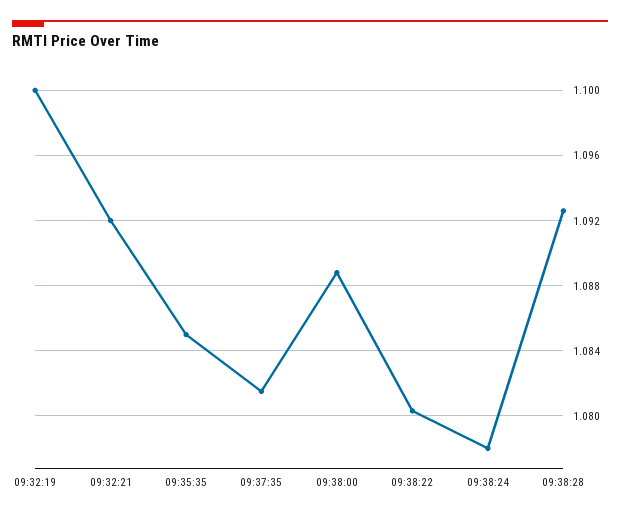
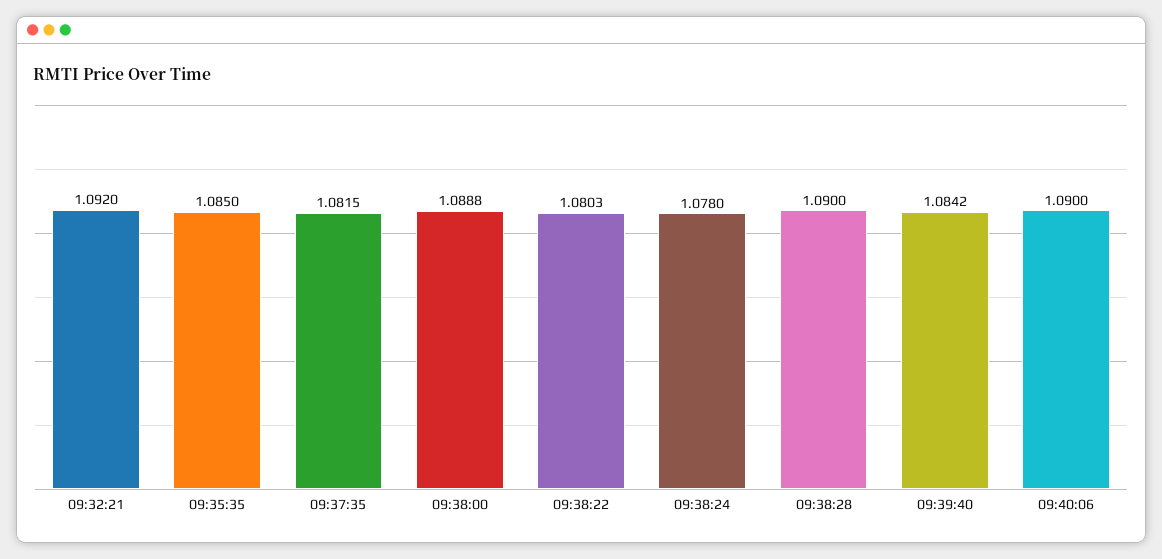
09:32:19: 1.1 -> none
09:38:28: 1.0925 -> 1.09
09:39:40: none -> 1.0842
09:40:06: none -> 1.09

